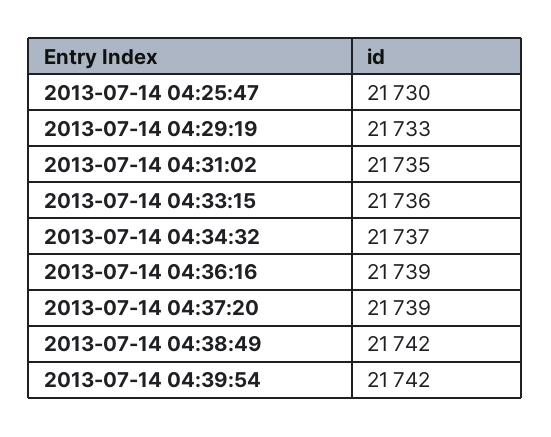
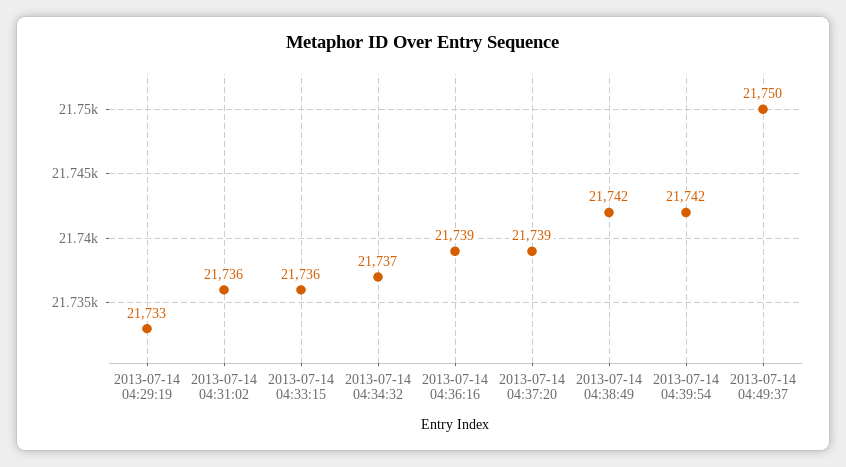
2013-07-14 04:25:47: 21730 -> none
2013-07-14 04:31:02: 21735 -> 21736
2013-07-14 04:49:37: none -> 21750

